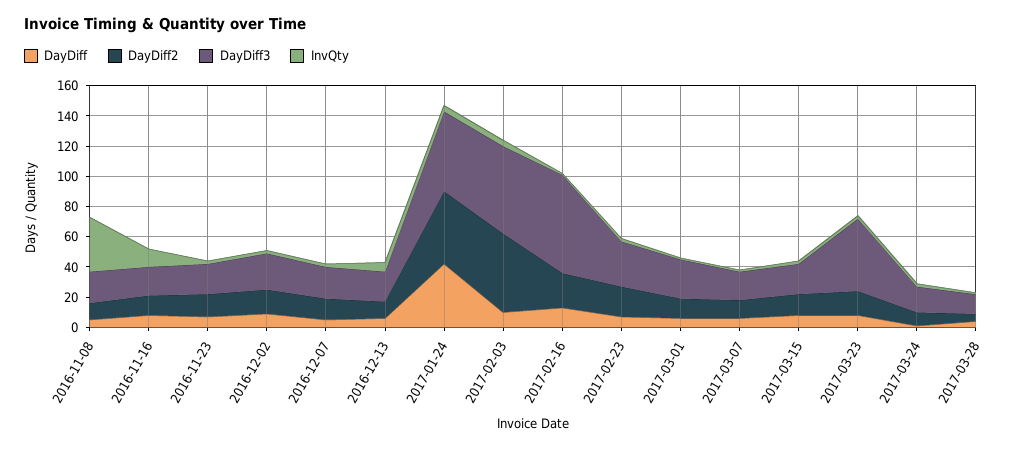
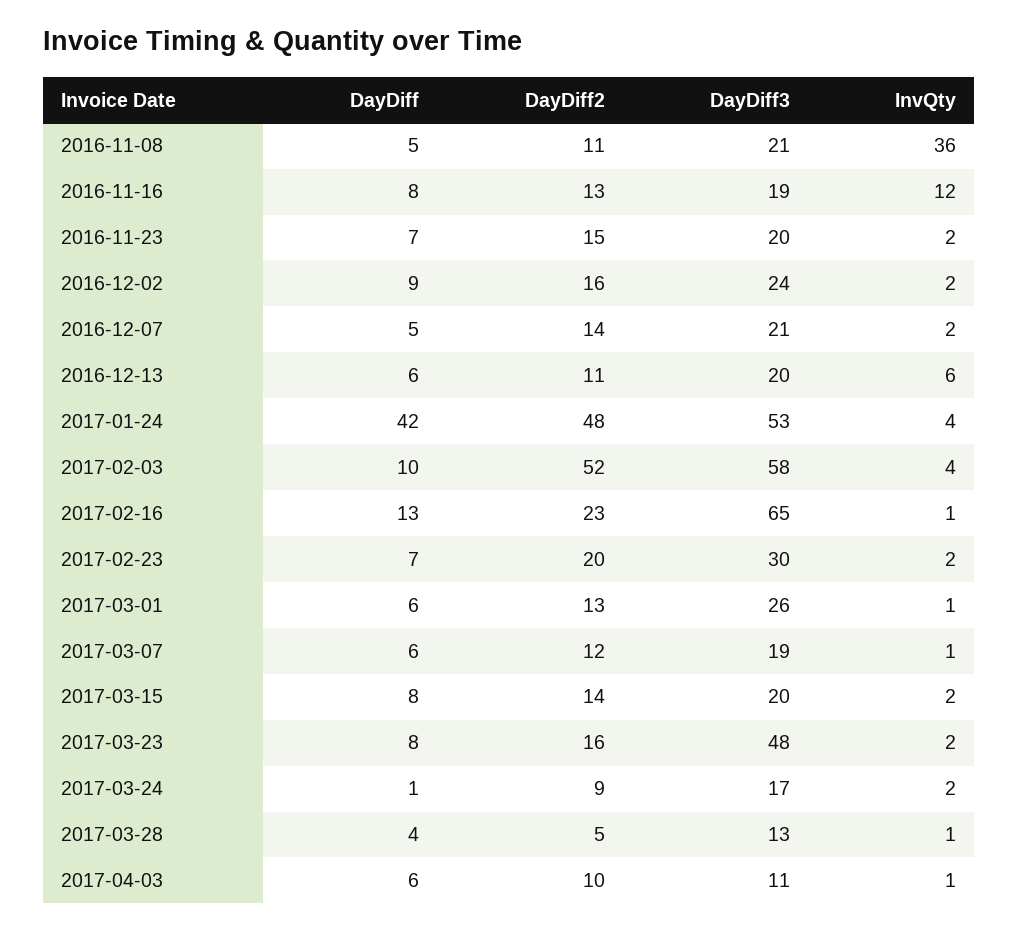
DayDiff, 2017-04-03: none -> 6
DayDiff2, 2017-04-03: none -> 10
DayDiff3, 2017-04-03: none -> 11
InvQty, 2017-04-03: none -> 1

